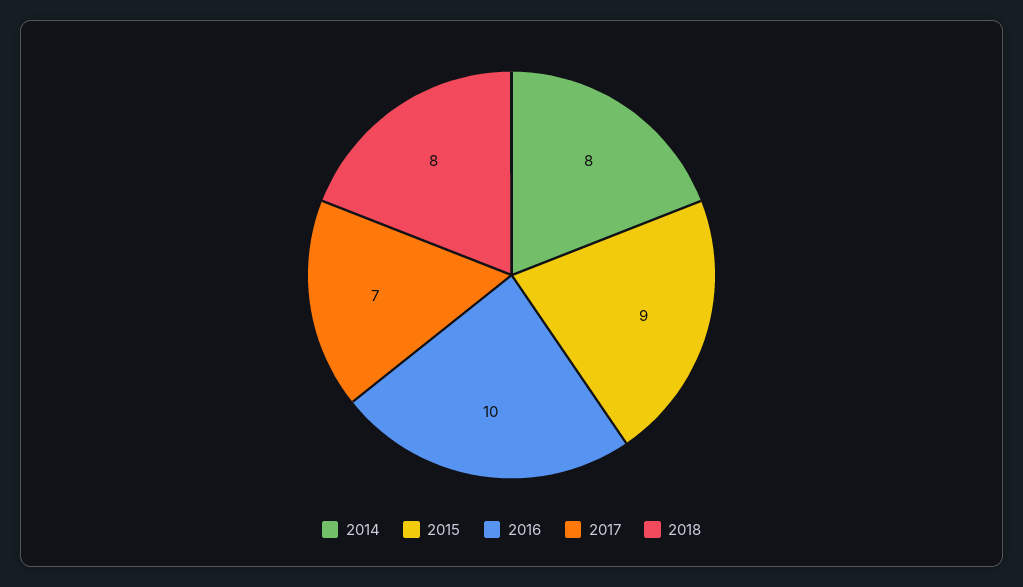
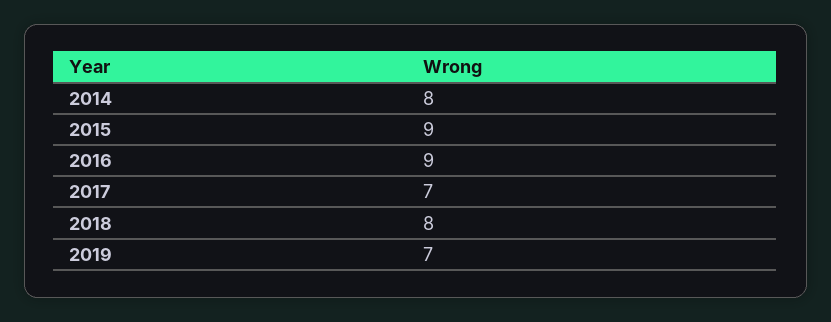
2016: 10 -> 9
2019: none -> 7

